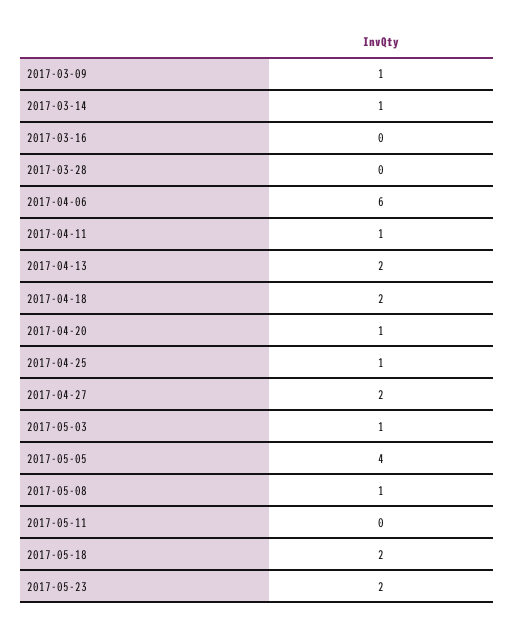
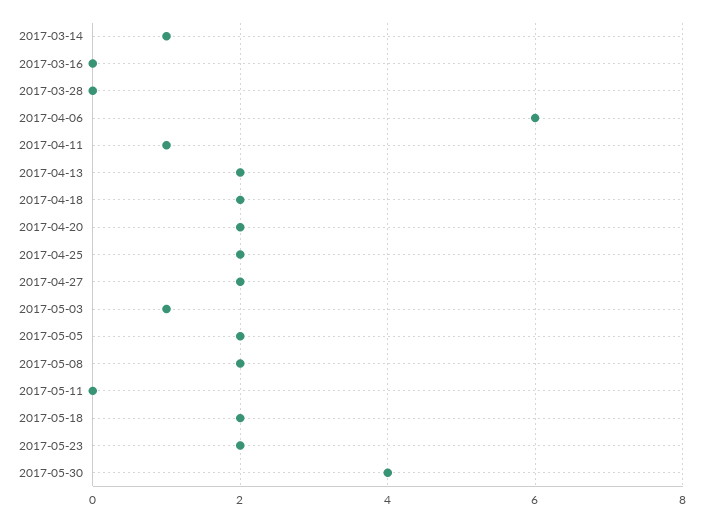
2017-03-09: 1 -> none
2017-04-20: 1 -> 2
2017-04-25: 1 -> 2
2017-05-05: 4 -> 2
2017-05-08: 1 -> 2
2017-05-30: none -> 4

